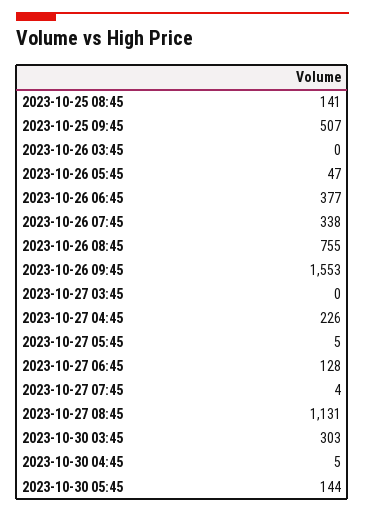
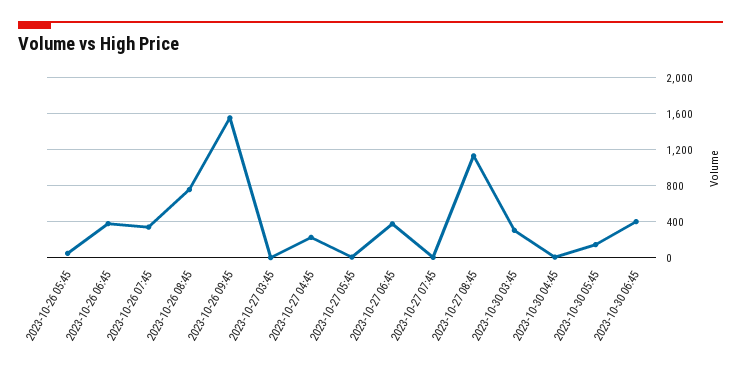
2023-10-25 08:45: 141 -> none
2023-10-25 09:45: 507 -> none
2023-10-26 03:45: 0 -> none
2023-10-27 06:45: 128 -> 400
2023-10-30 06:45: none -> 400

